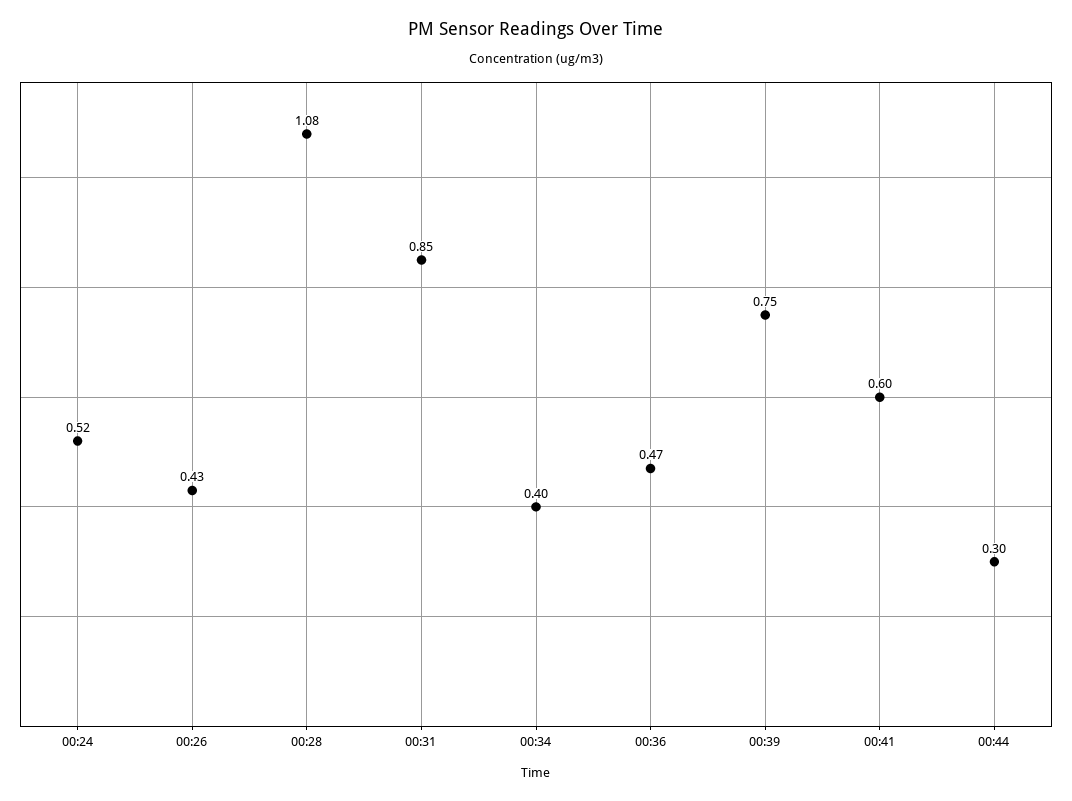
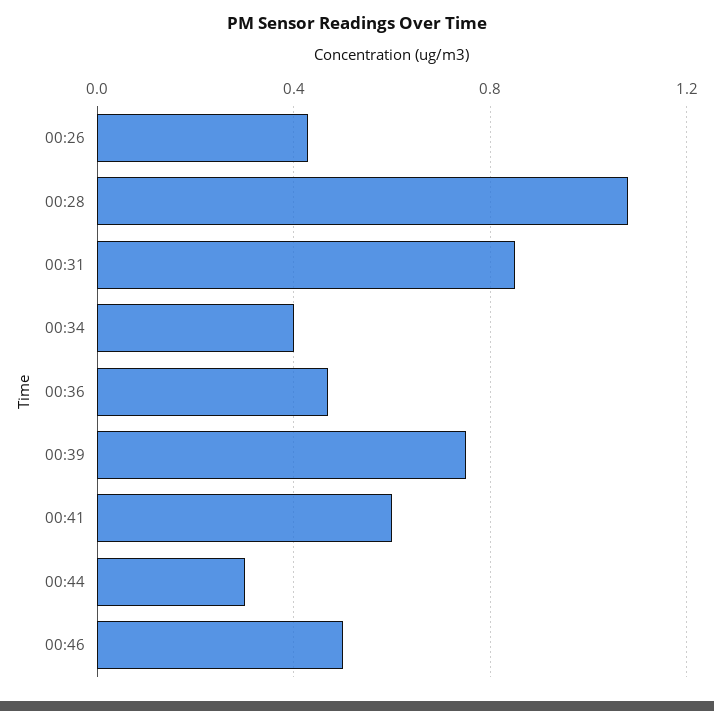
00:24: 0.52 -> none
00:46: none -> 0.5

